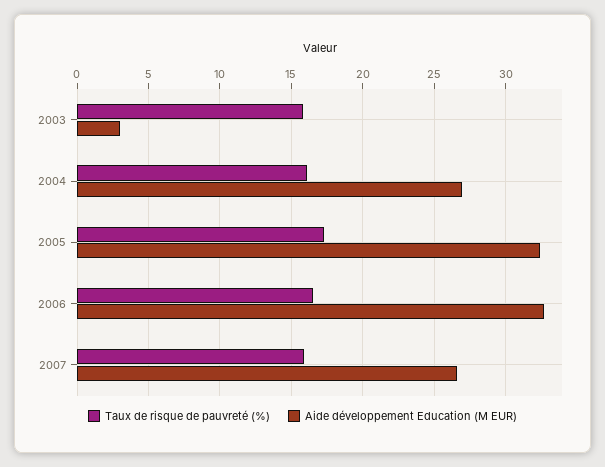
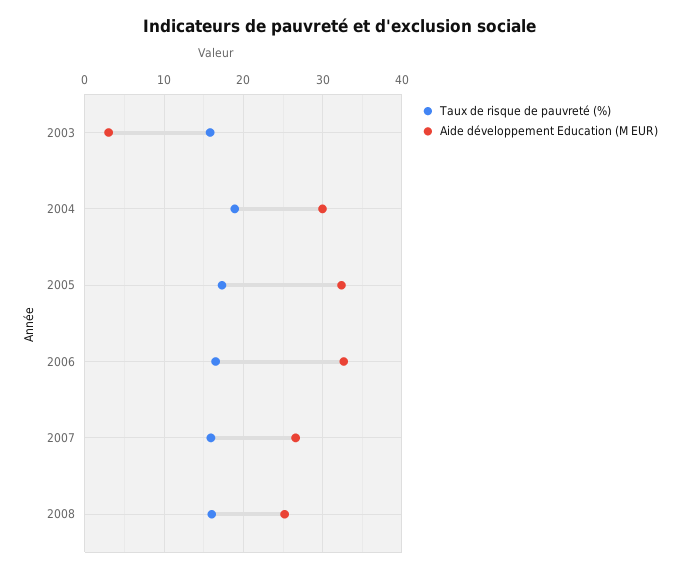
Taux de risque de pauvreté (%), 2004: 16 -> 19
Aide développement Education (M EUR), 2004: 27 -> 30
Taux de risque de pauvreté (%), 2008: none -> 16
Aide développement Education (M EUR), 2008: none -> 25

